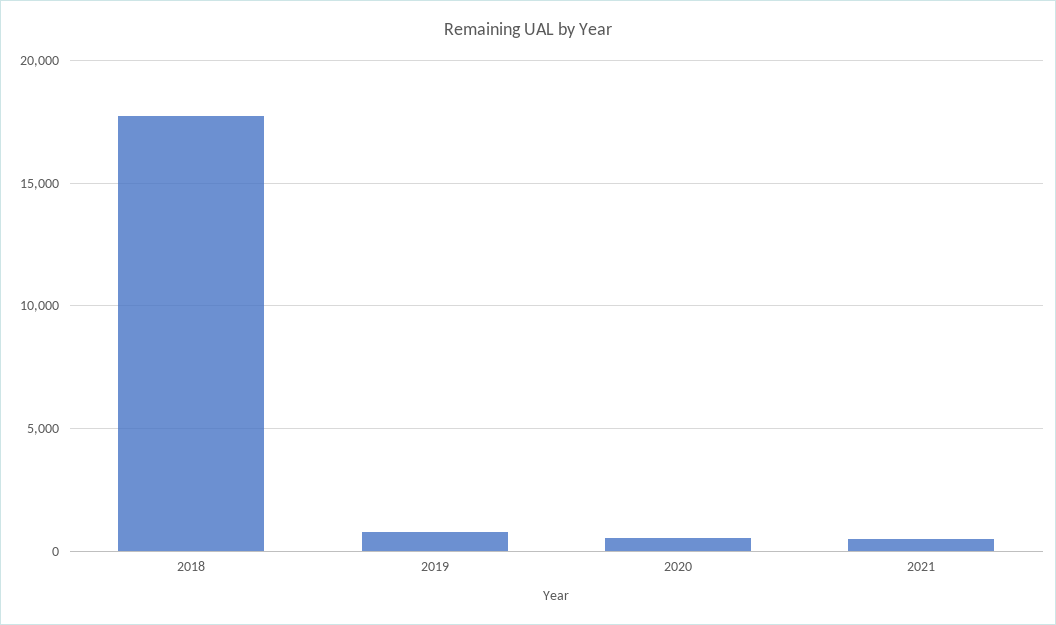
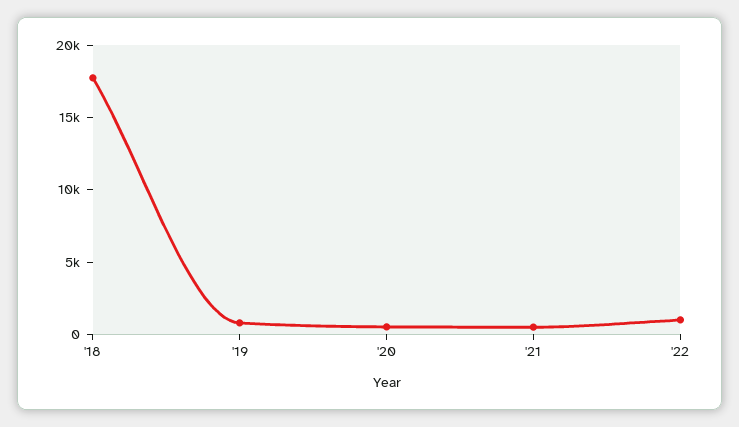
'22: none -> 1000

